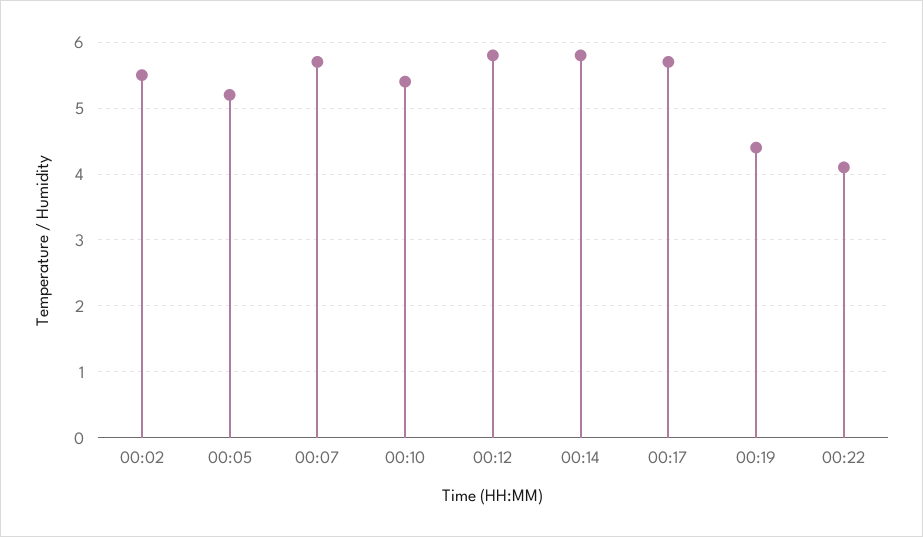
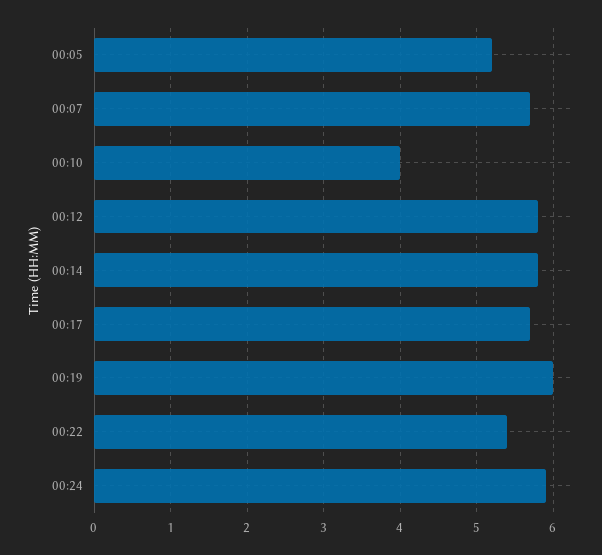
00:02: 5.5 -> none
00:10: 5.4 -> 4
00:19: 4.4 -> 6
00:22: 4.1 -> 5.4
00:24: none -> 5.9

